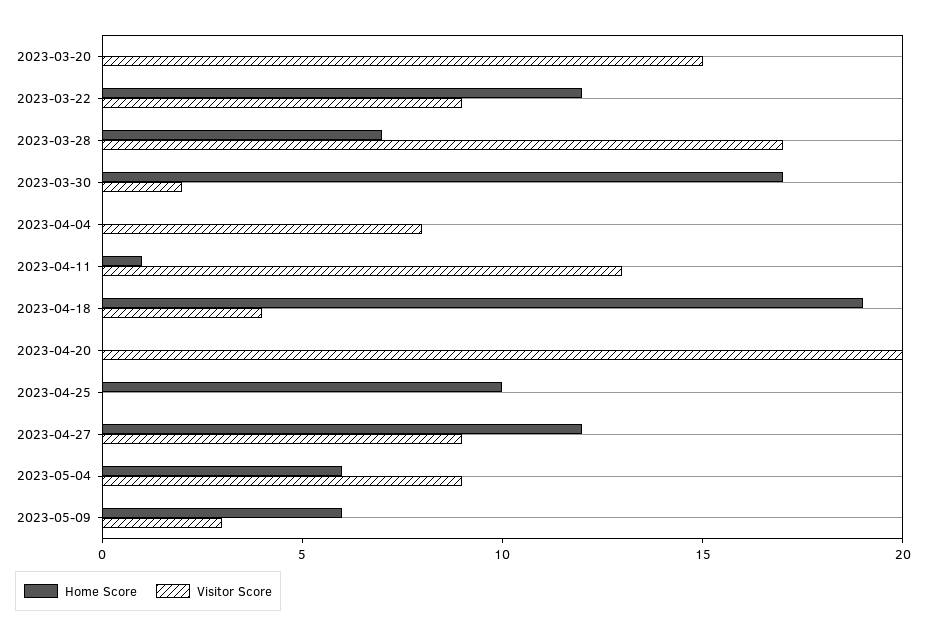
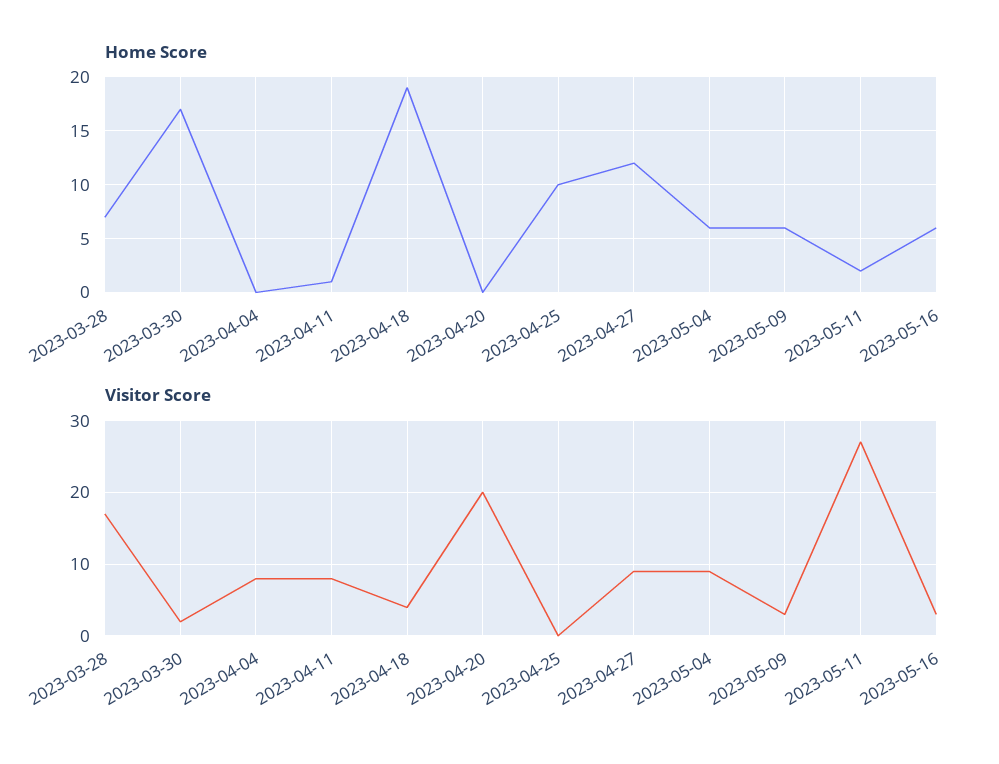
Home Score, 2023-03-20: 0 -> none
Visitor Score, 2023-03-20: 15 -> none
Home Score, 2023-03-22: 12 -> none
Visitor Score, 2023-03-22: 9 -> none
Visitor Score, 2023-04-11: 13 -> 8
Home Score, 2023-05-11: none -> 2
Home Score, 2023-05-16: none -> 6
Visitor Score, 2023-05-11: none -> 27
Visitor Score, 2023-05-16: none -> 3

